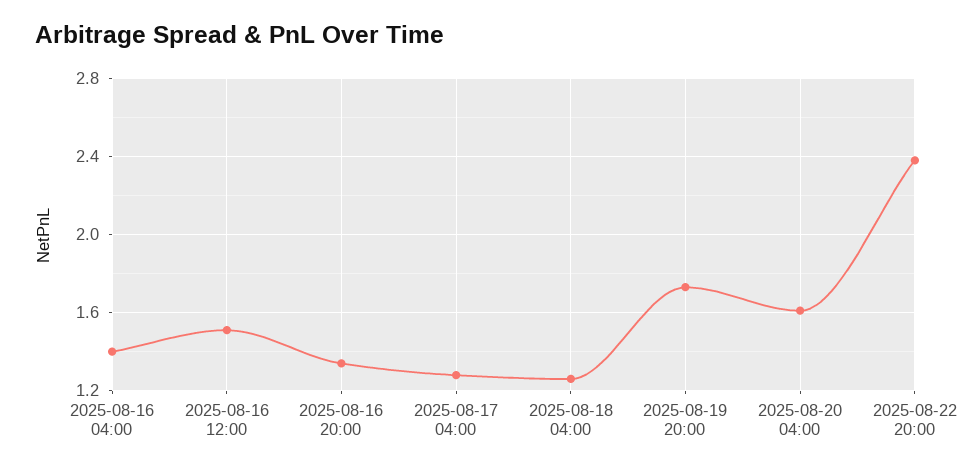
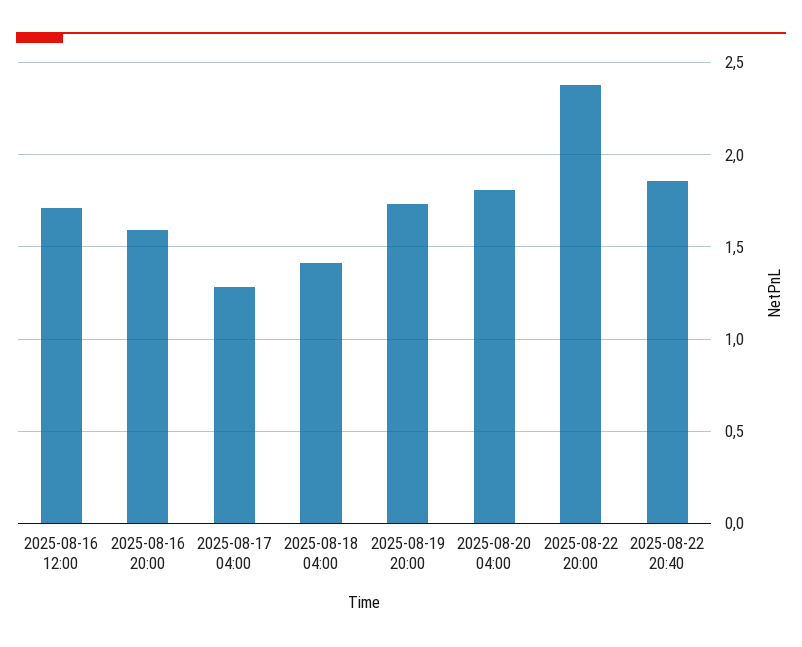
2025-08-16 04:00: 1.4 -> none
2025-08-16 12:00: 1.5 -> 1.7
2025-08-16 20:00: 1.35 -> 1.6
2025-08-18 04:00: 1.25 -> 1.4
2025-08-20 04:00: 1.6 -> 1.8
2025-08-22 20:40: none -> 1.85

